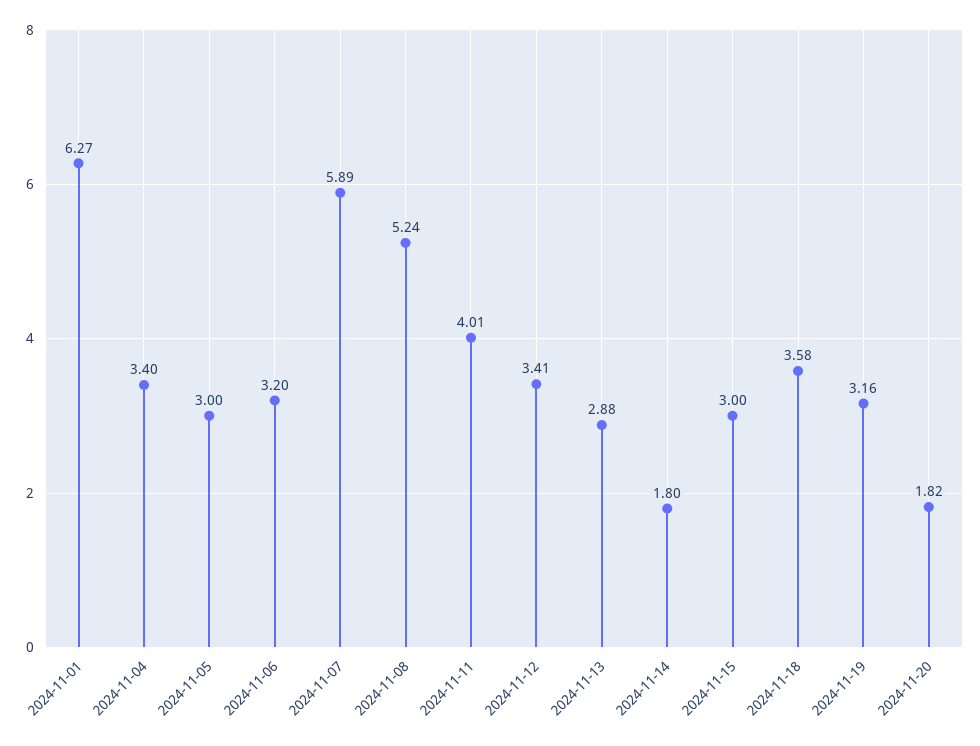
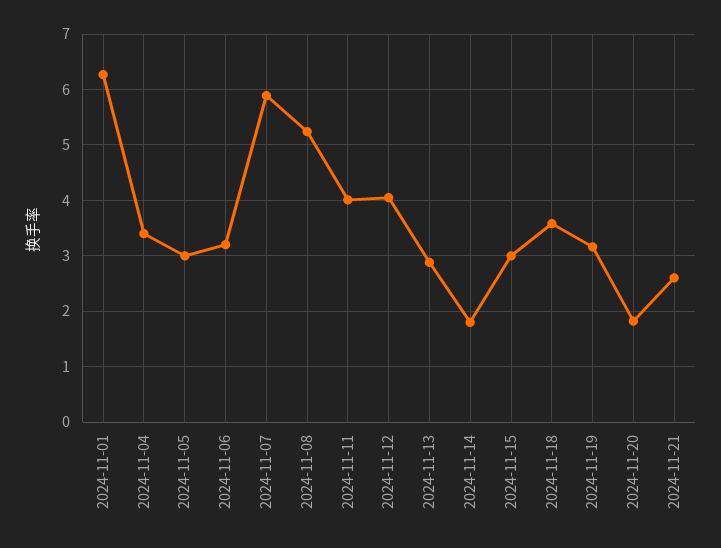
2024-11-12: 3.41 -> 4
2024-11-21: none -> 2.6

